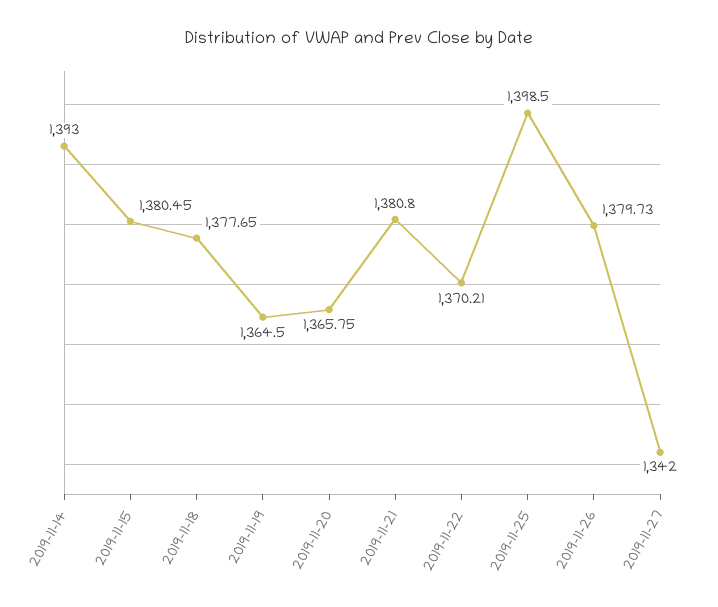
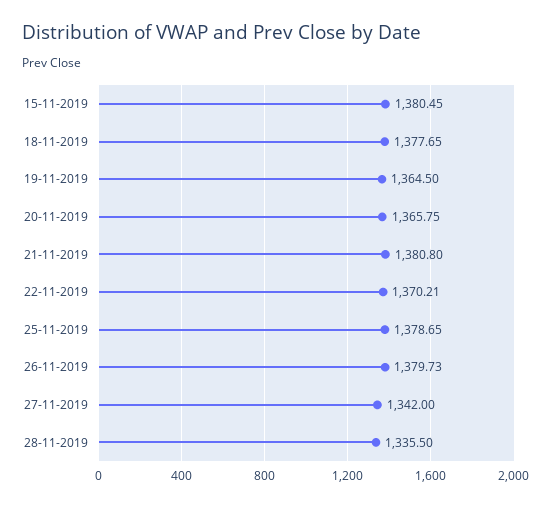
2019-11-14: 1393 -> none
2019-11-25: 1398.5 -> 1378.65
28-11-2019: none -> 1335.5

